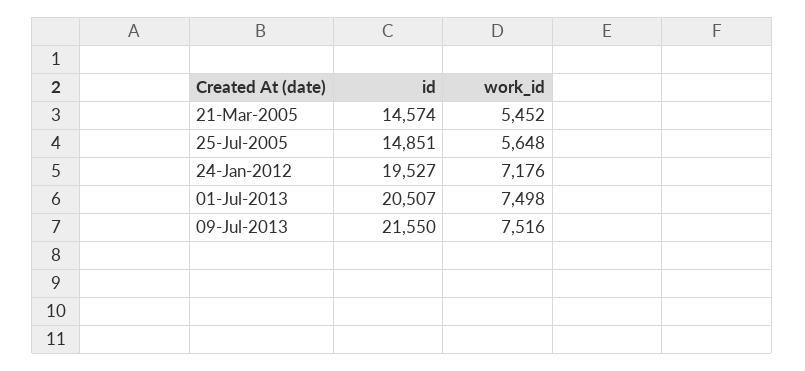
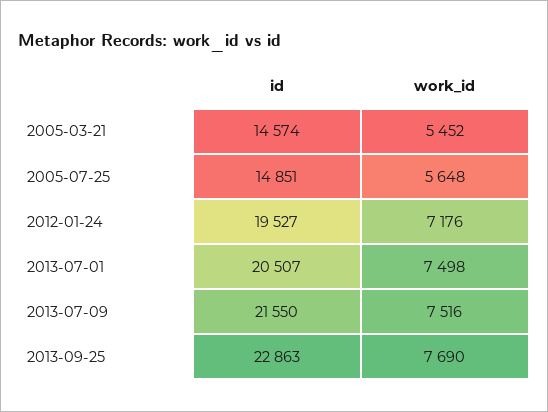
id, 2013-09-25: none -> 22863
work_id, 2013-09-25: none -> 7690

